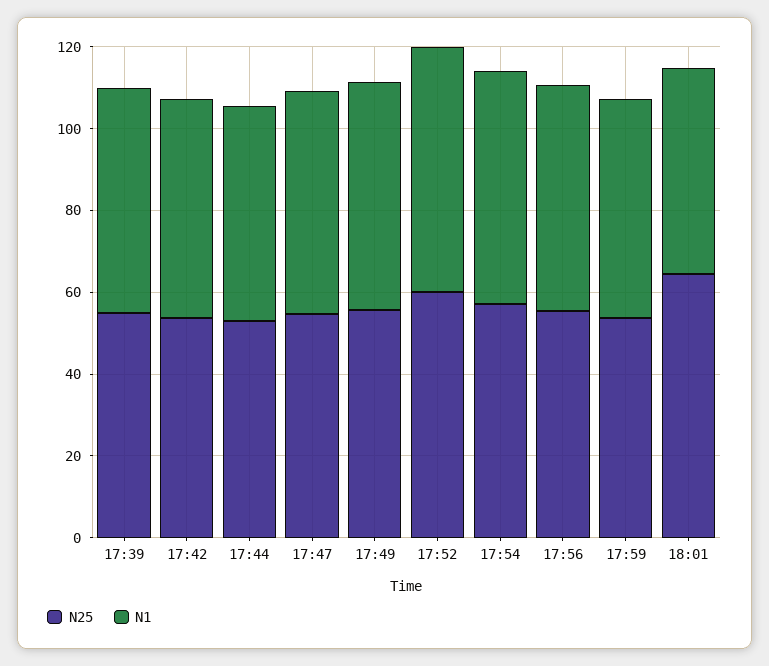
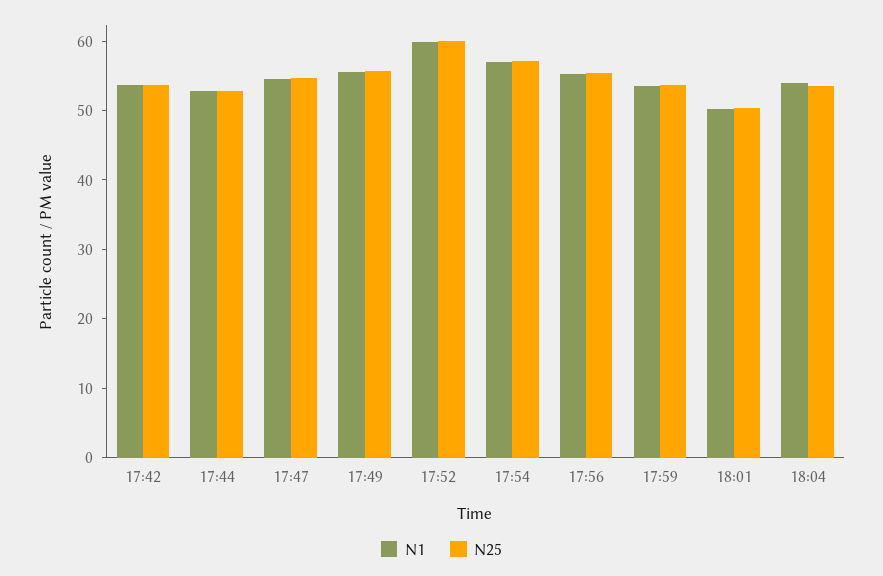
N25, 17:39: 55 -> none
N1, 17:39: 55 -> none
N25, 18:01: 65 -> 50
N1, 18:04: none -> 54
N25, 18:04: none -> 54

